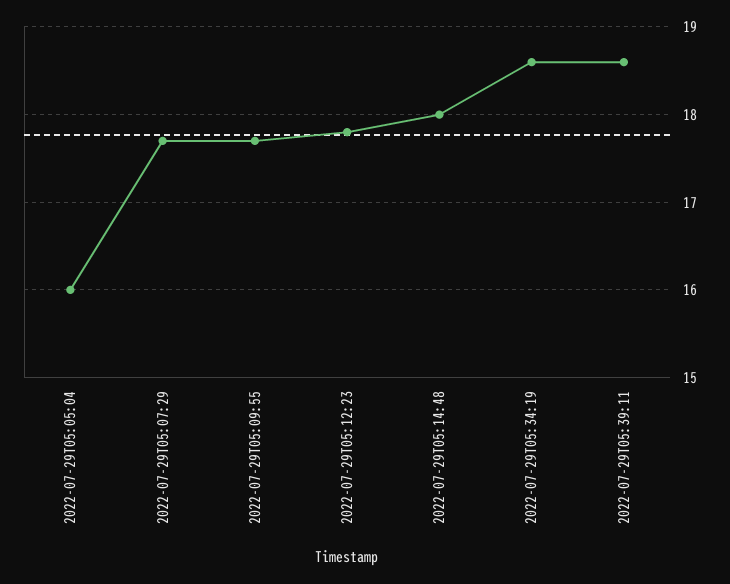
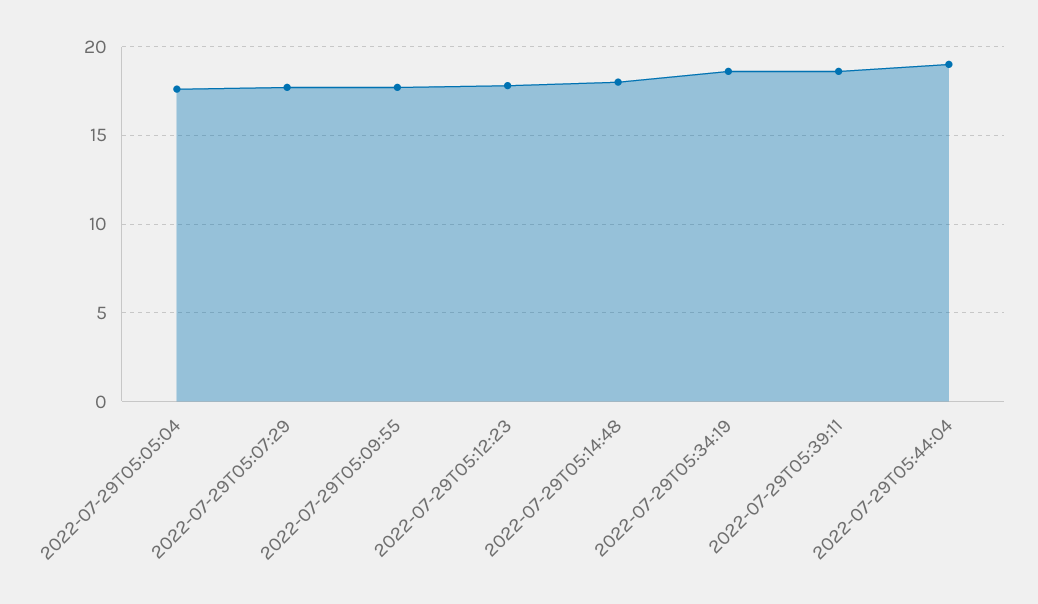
2022-07-29T05:05:04: 16 -> 17.5
2022-07-29T05:44:04: none -> 19

